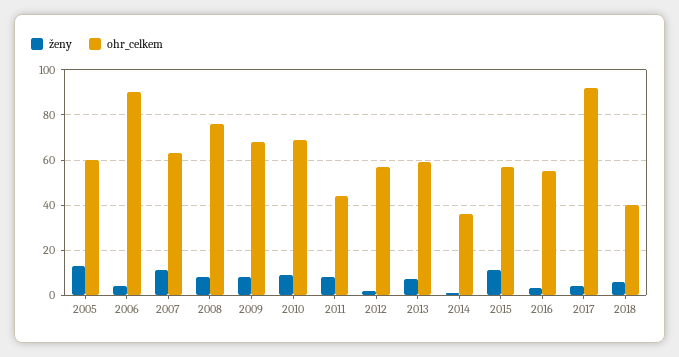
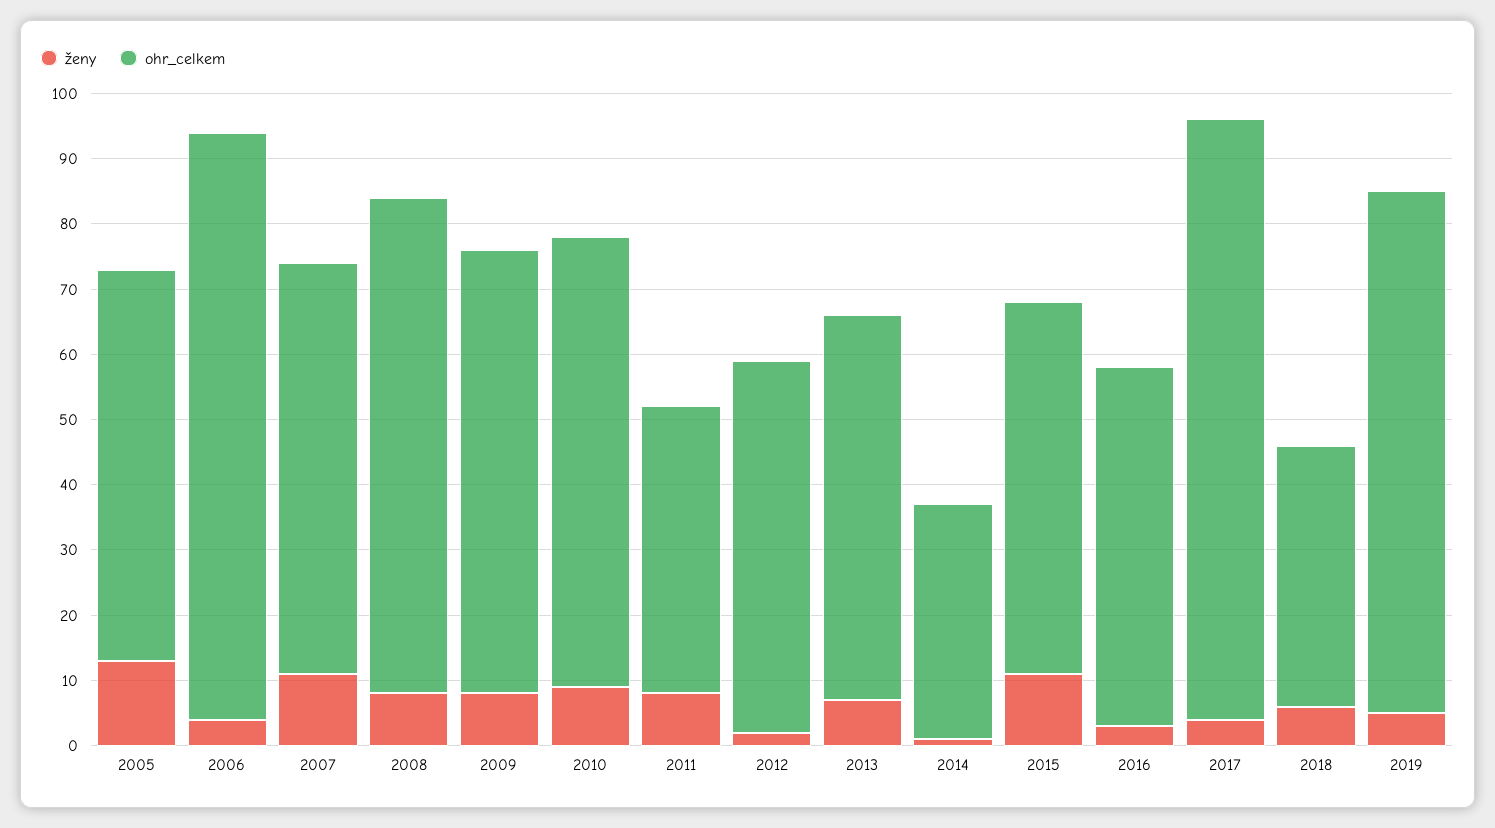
ženy, 2019: none -> 5
ohr_celkem, 2019: none -> 80

